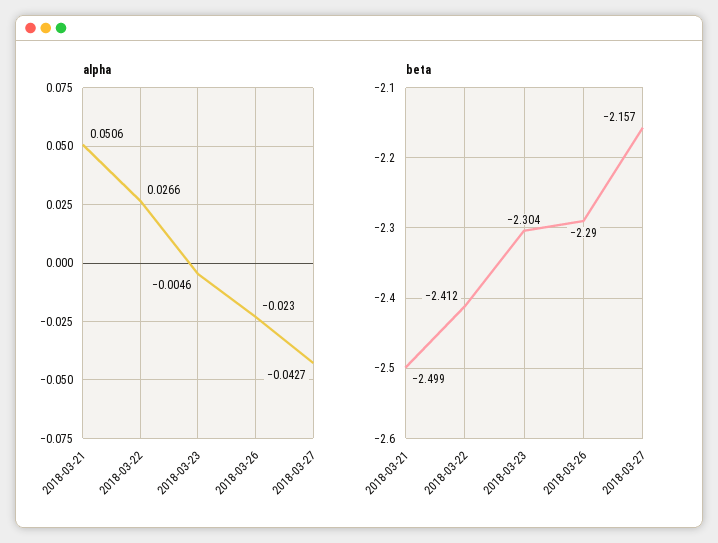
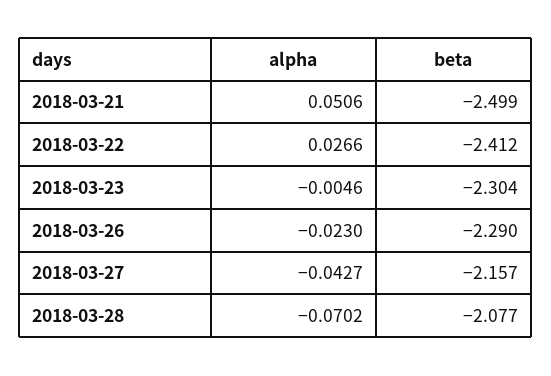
alpha, 2018-03-28: none -> -0.0702
beta, 2018-03-28: none -> -2.077

